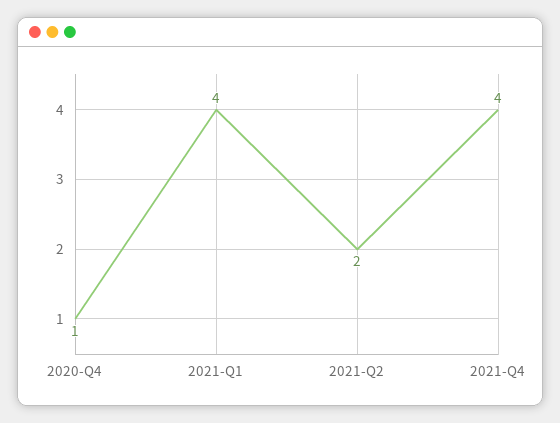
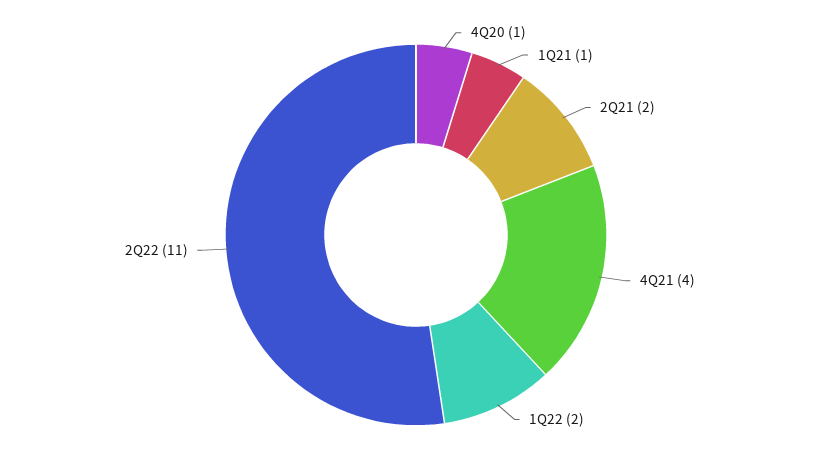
2021-Q1: 4 -> 1
1Q22: none -> 2
2Q22: none -> 11

